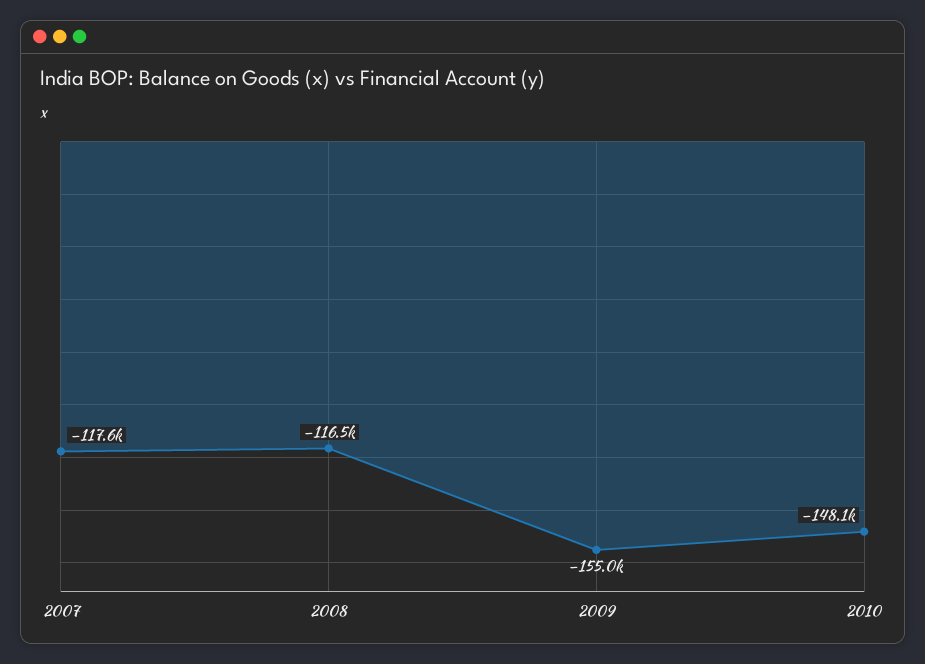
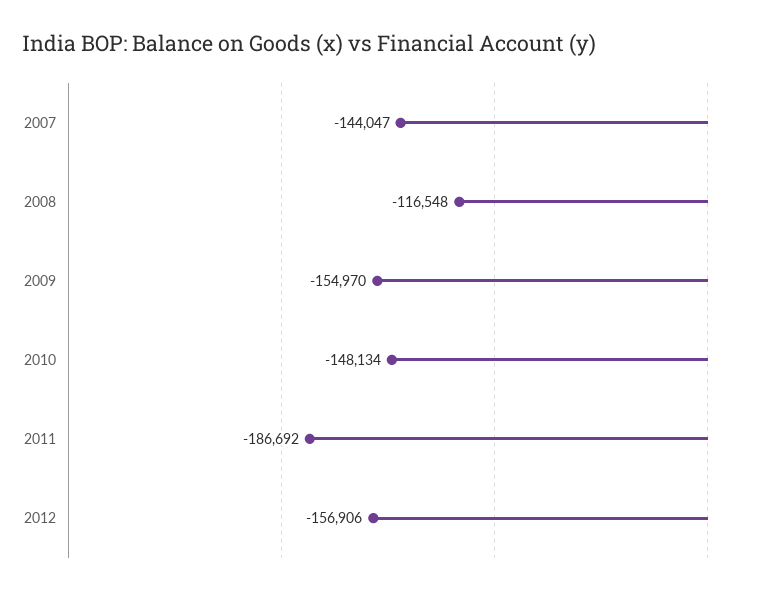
2007: -117600 -> -144047
2011: none -> -186692
2012: none -> -156906

